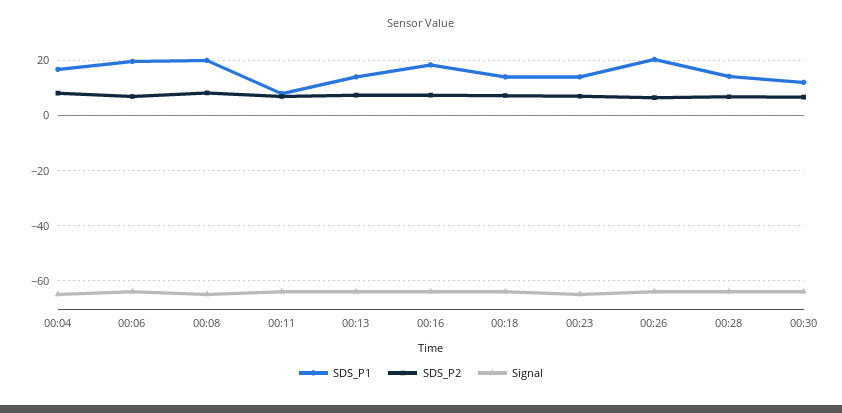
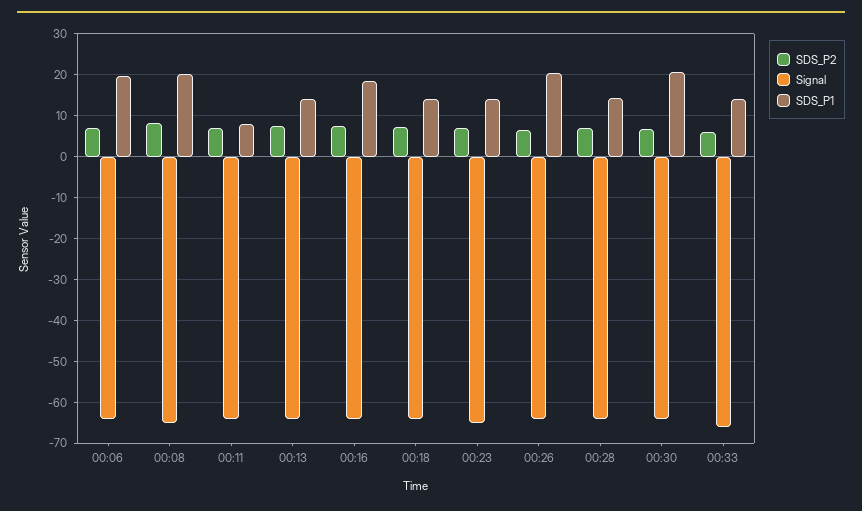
SDS_P1, 00:04: 17.5 -> none
SDS_P2, 00:04: 7.5 -> none
Signal, 00:04: -65 -> none
SDS_P1, 00:30: 12.5 -> 20
SDS_P2, 00:33: none -> 6
Signal, 00:33: none -> -66
SDS_P1, 00:33: none -> 14

